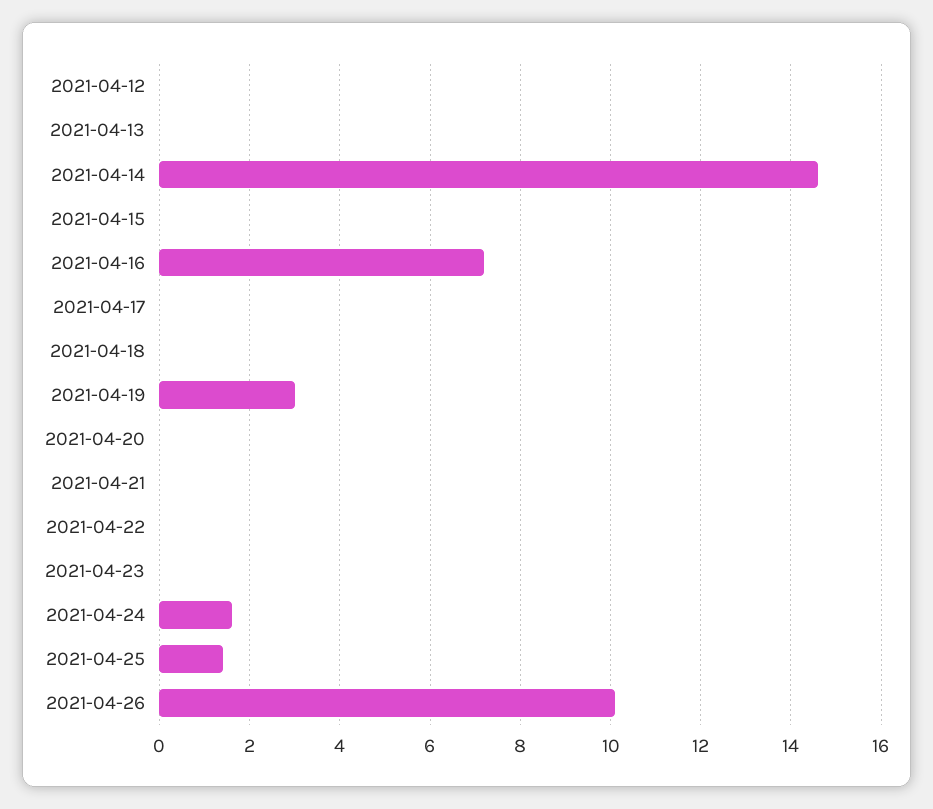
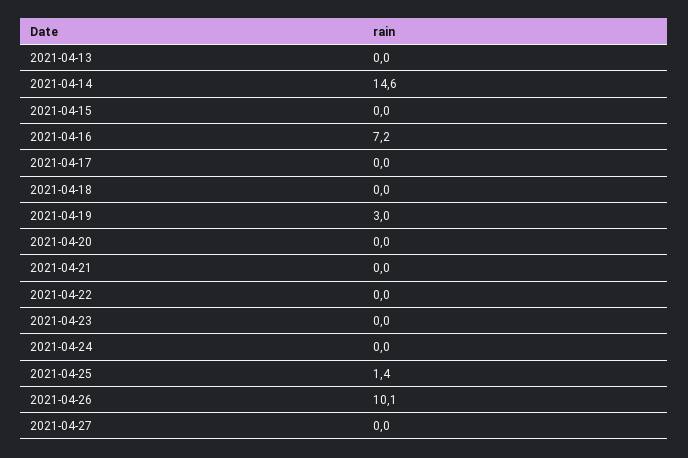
2021-04-12: 0 -> none
2021-04-24: 1.5 -> 0
2021-04-27: none -> 0

